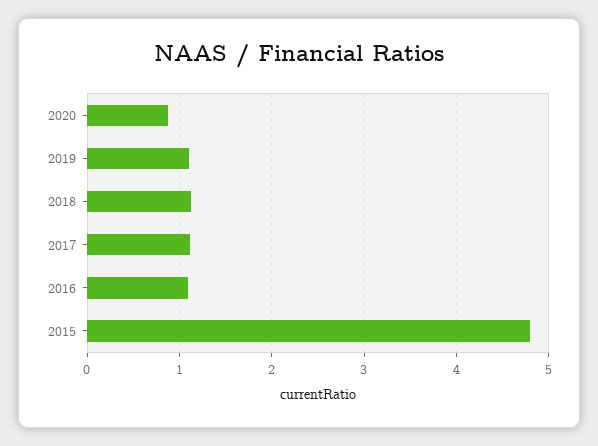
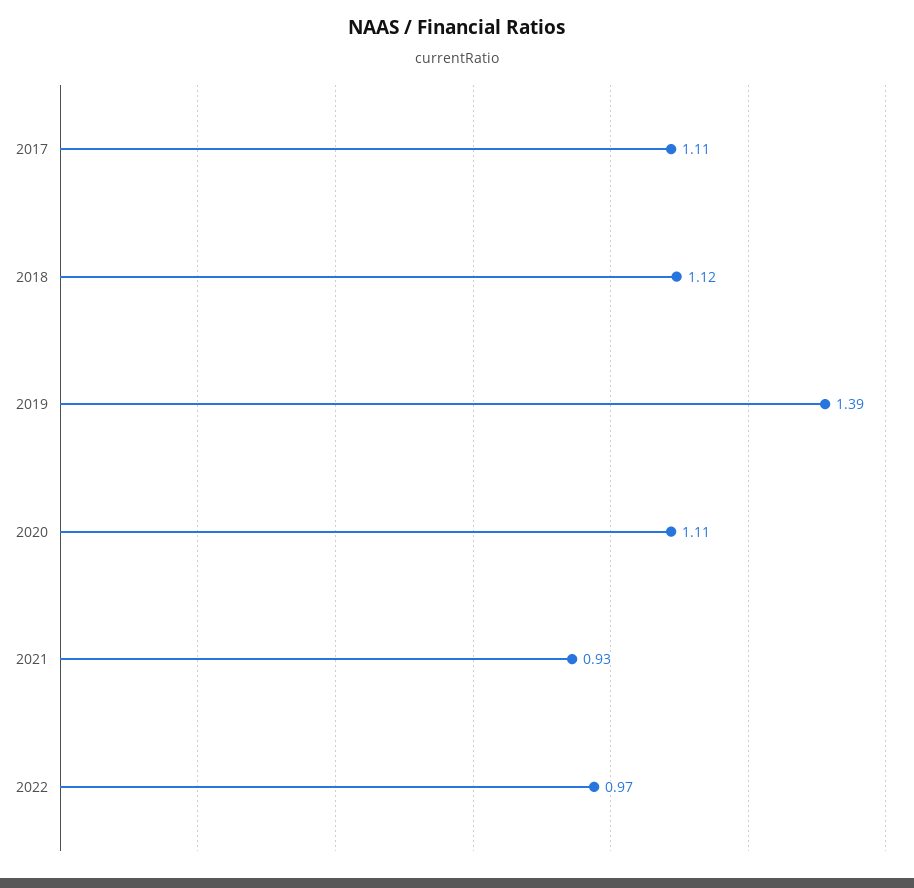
2020: 0.9 -> 1.11
2019: 1.1 -> 1.39
2016: 1.1 -> none
2015: 4.8 -> none
2021: none -> 0.93
2022: none -> 0.97

